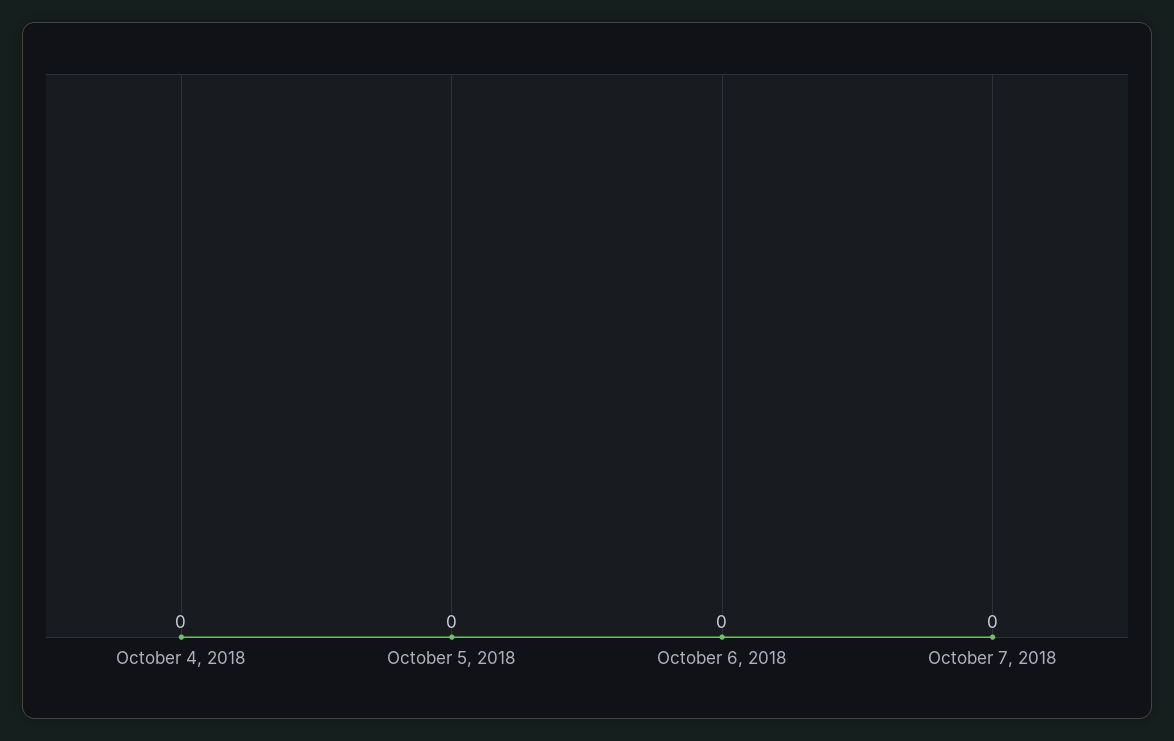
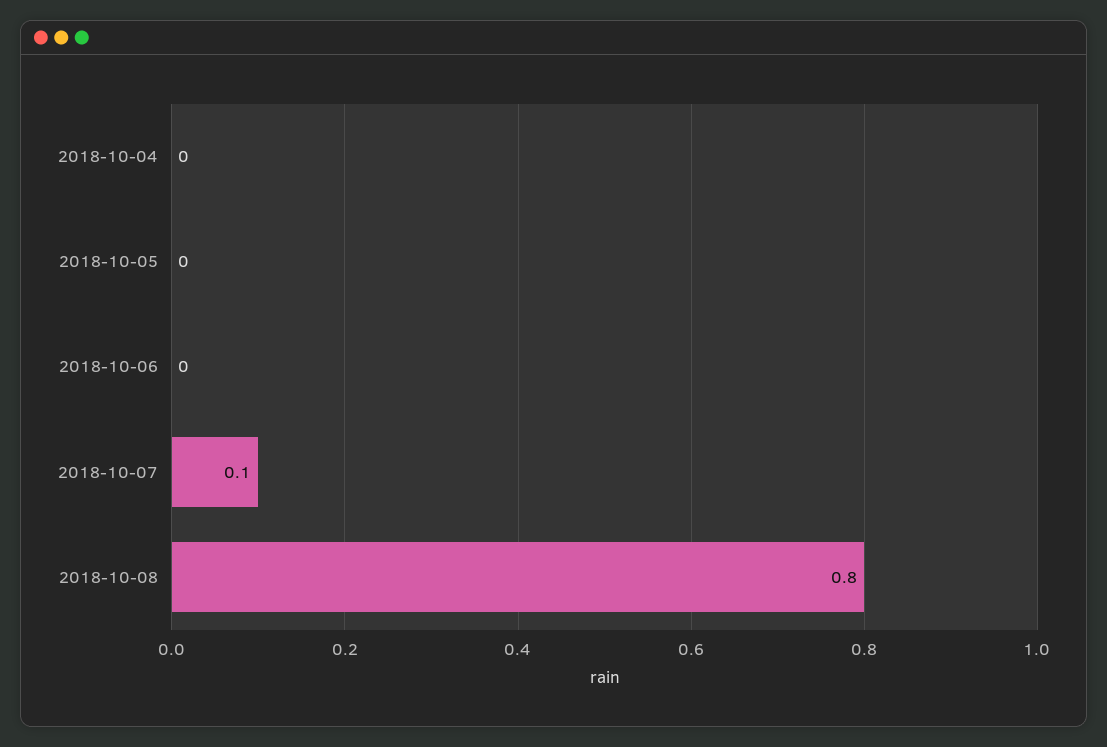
October 7, 2018: 0 -> 0.1
2018-10-08: none -> 0.8

